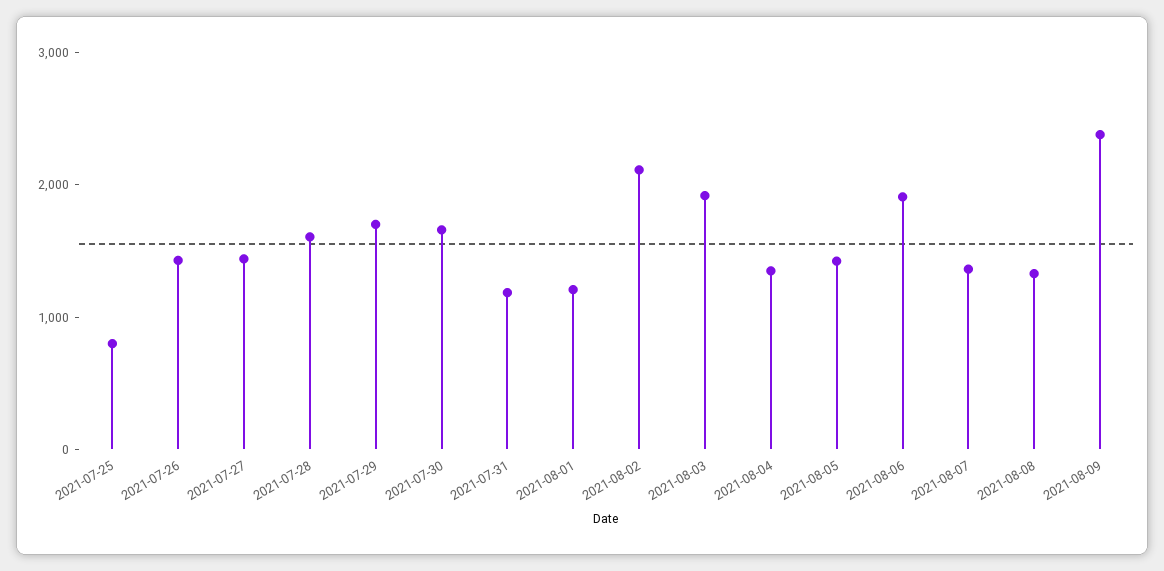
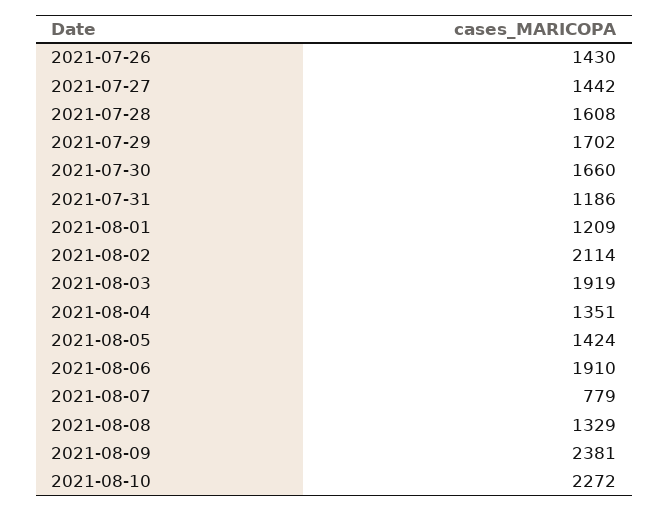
2021-07-25: 800 -> none
2021-08-07: 1400 -> 779
2021-08-10: none -> 2272

